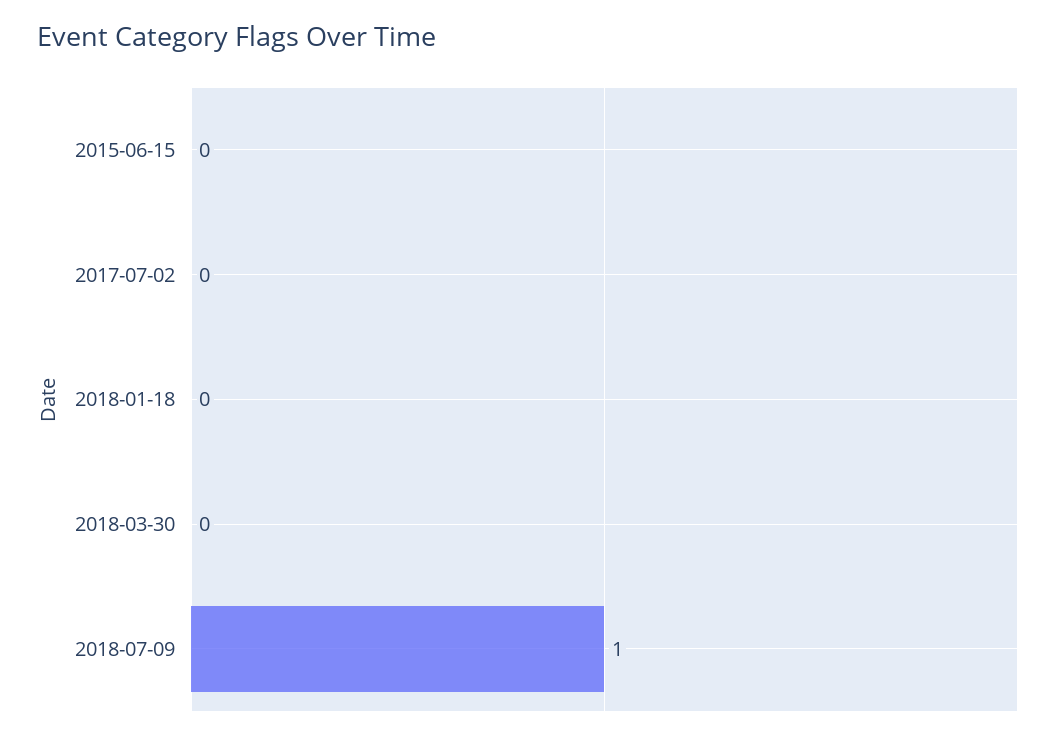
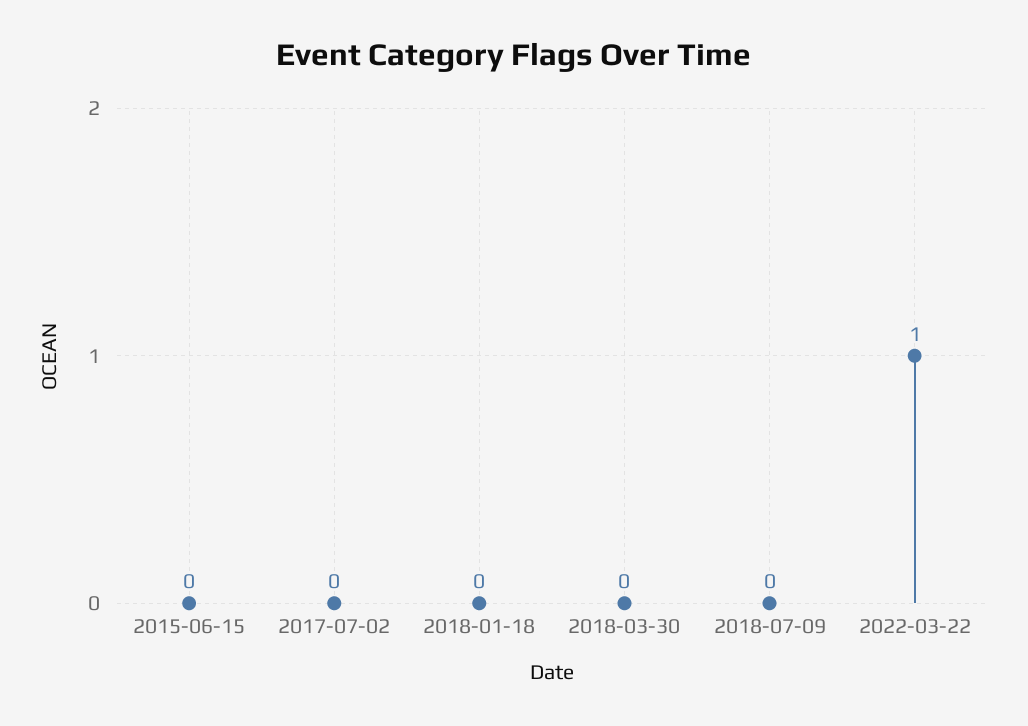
2018-07-09: 1 -> 0
2022-03-22: none -> 1

